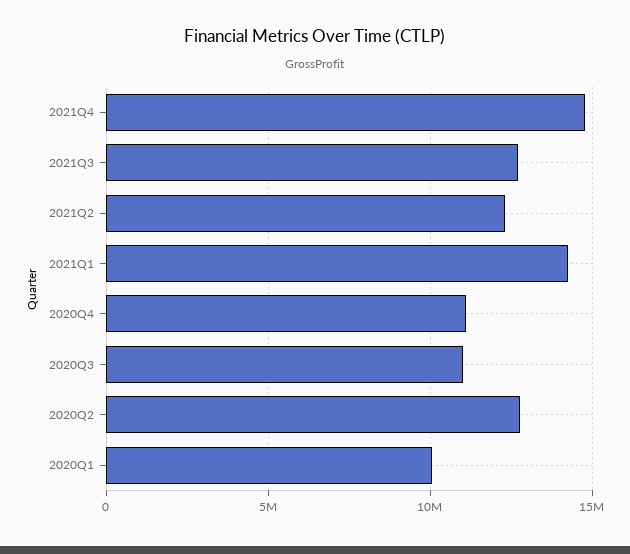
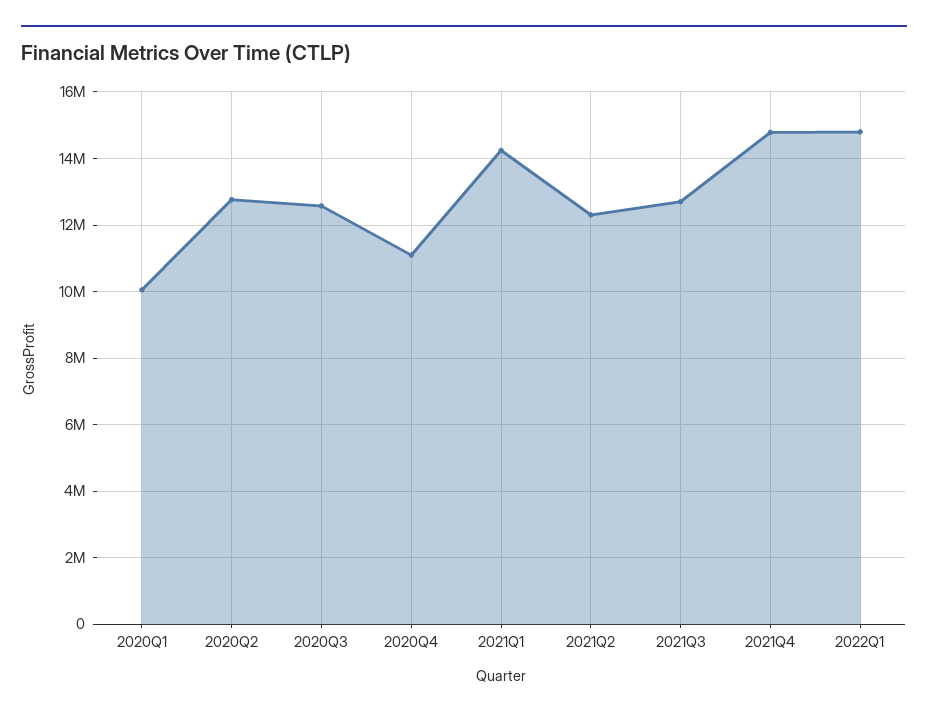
2020Q3: 11000000 -> 12600000
2022Q1: none -> 14800000

